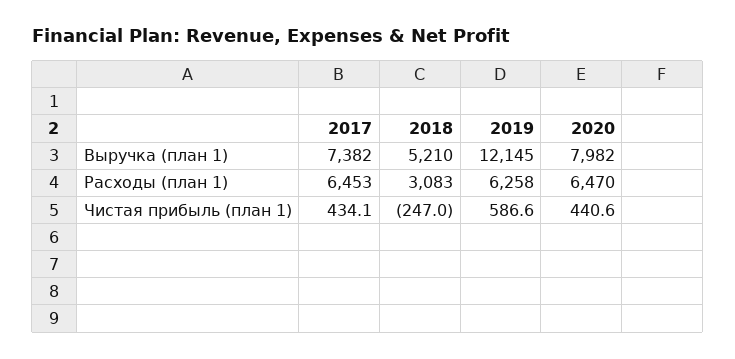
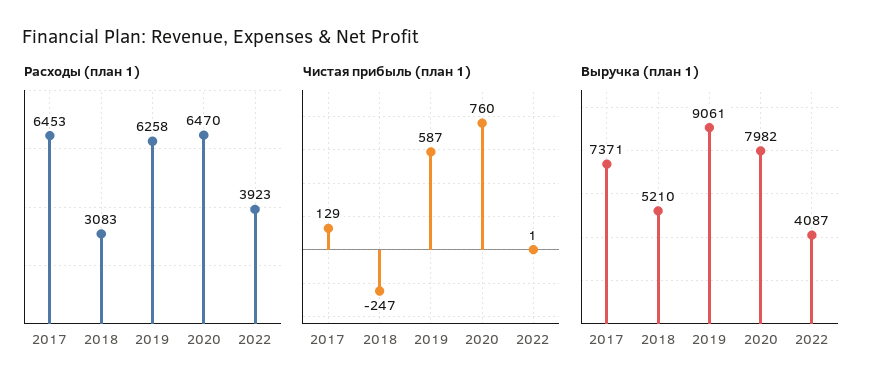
Выручка (план 1), 2017: 7382 -> 7371
Выручка (план 1), 2019: 12145 -> 9061
Чистая прибыль (план 1), 2017: 434.1 -> 129
Чистая прибыль (план 1), 2020: 440.6 -> 760
Расходы (план 1), 2022: none -> 3923
Чистая прибыль (план 1), 2022: none -> 1
Выручка (план 1), 2022: none -> 4087

